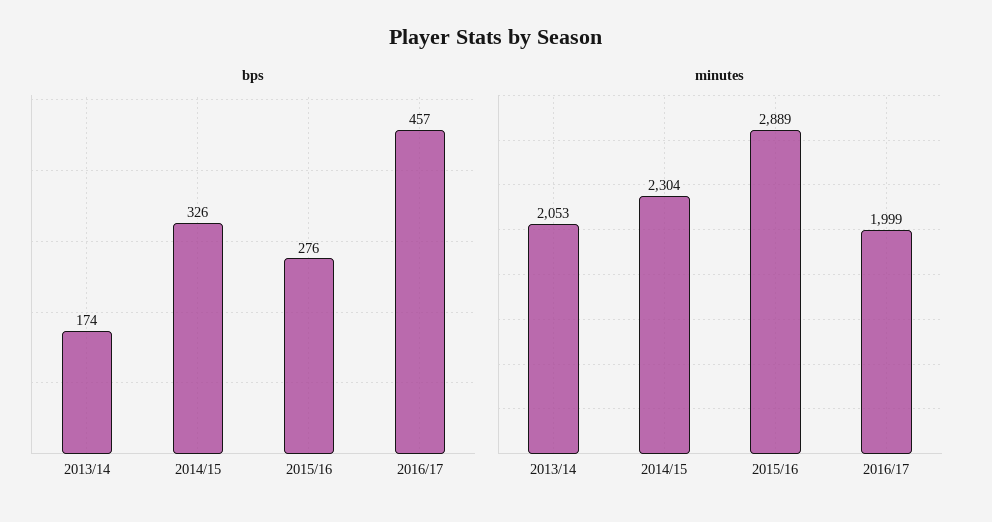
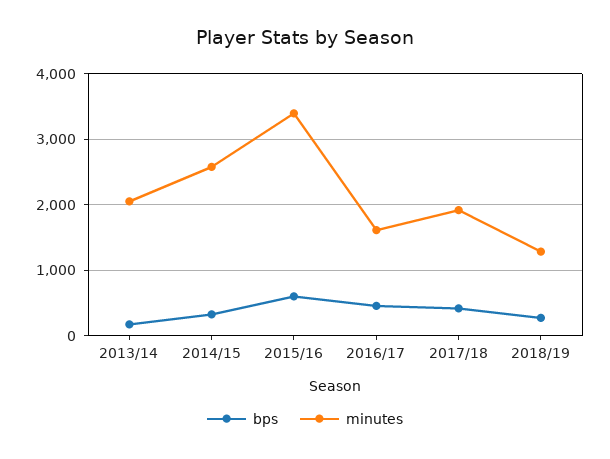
bps, 2015/16: 276 -> 600
minutes, 2014/15: 2304 -> 2600
minutes, 2015/16: 2889 -> 3400
minutes, 2016/17: 1999 -> 1600
bps, 2017/18: none -> 400
minutes, 2017/18: none -> 1900
bps, 2018/19: none -> 300
minutes, 2018/19: none -> 1300

